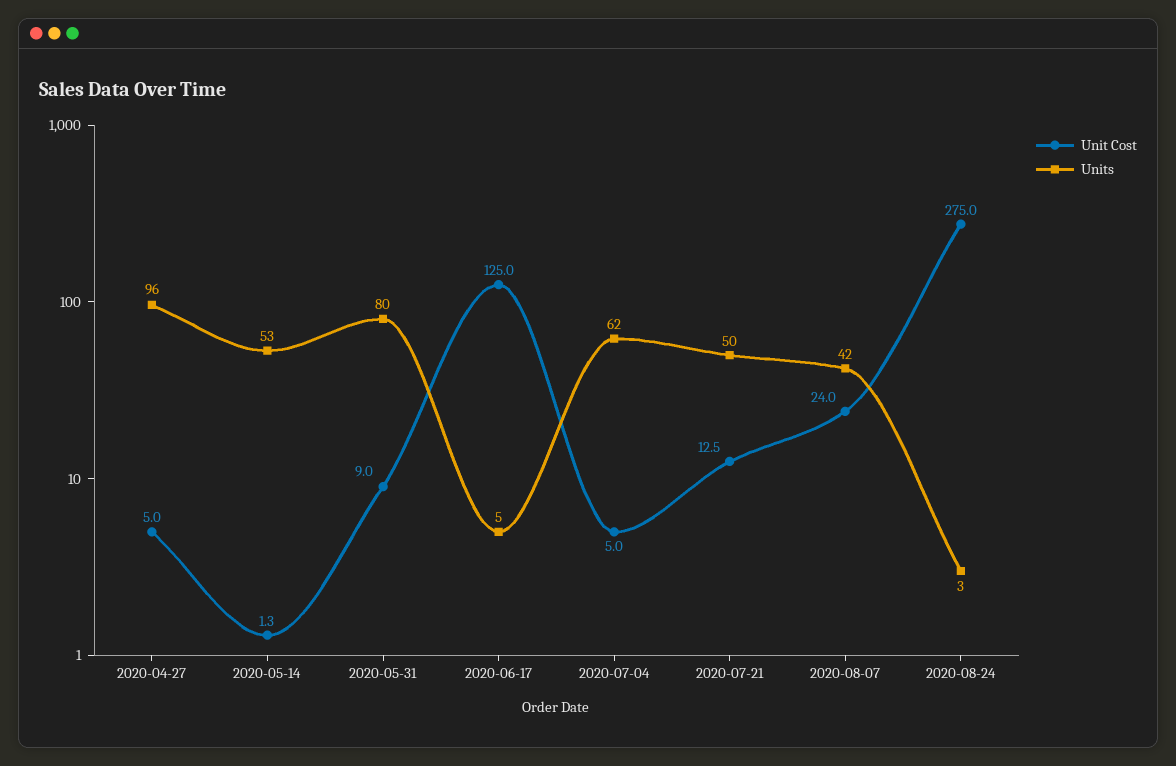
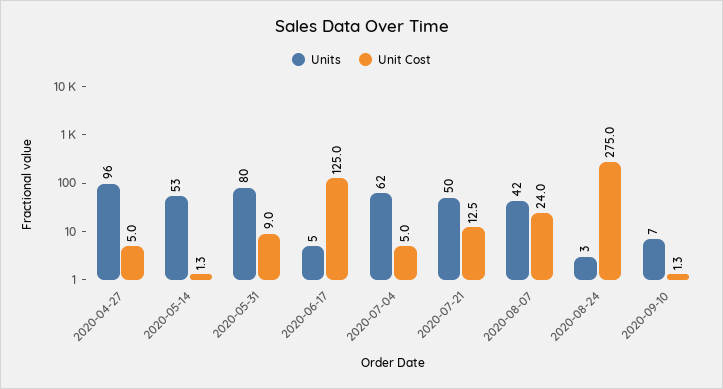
Units, 2020-09-10: none -> 7
Unit Cost, 2020-09-10: none -> 1.3

